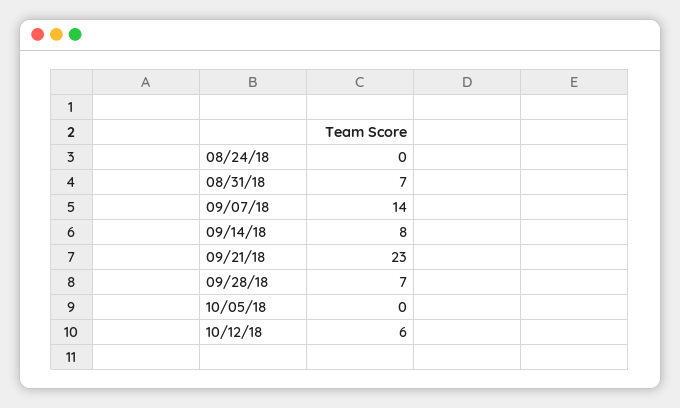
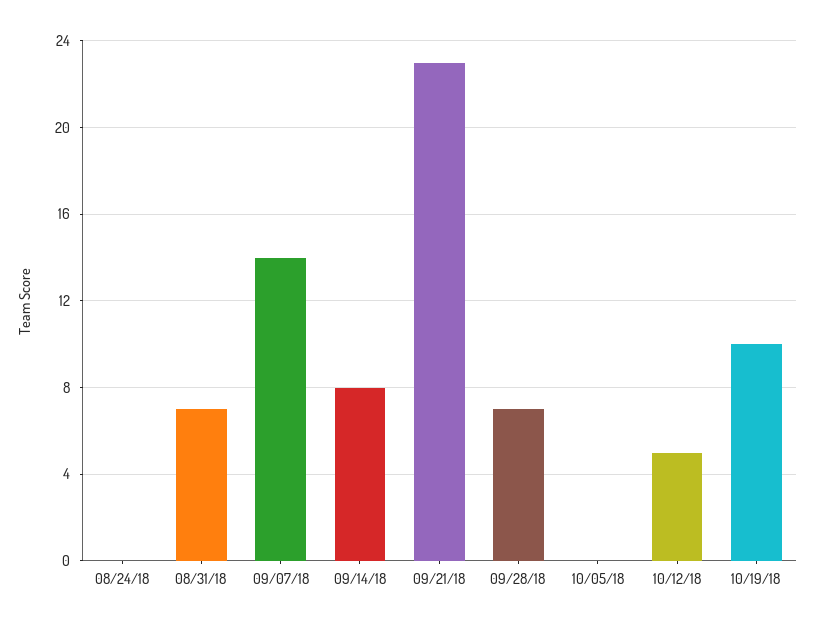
10/12/18: 6 -> 5
10/19/18: none -> 10

